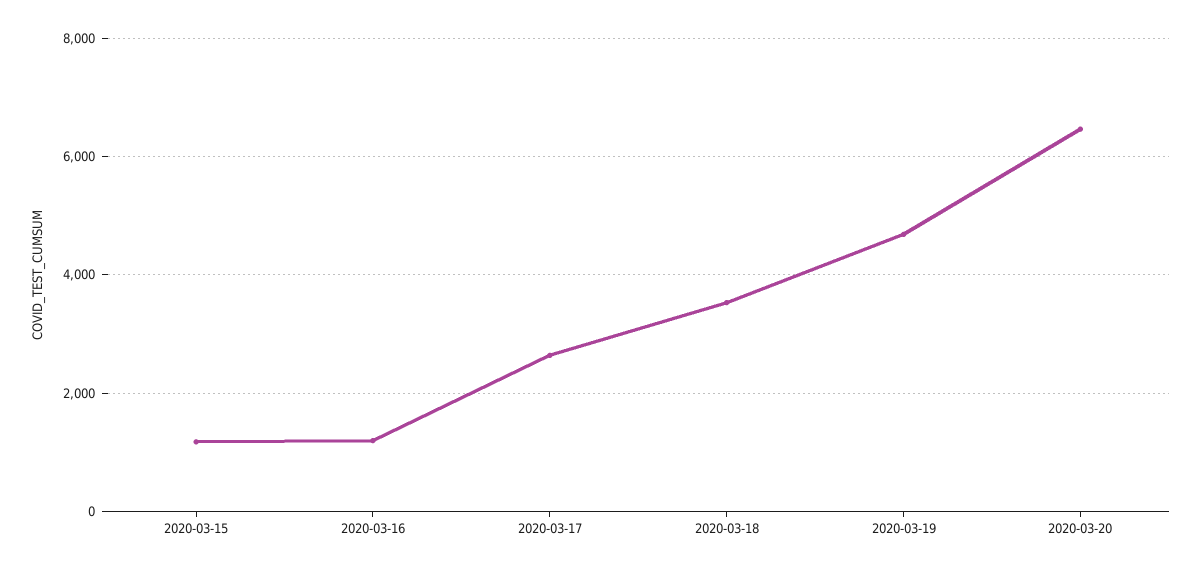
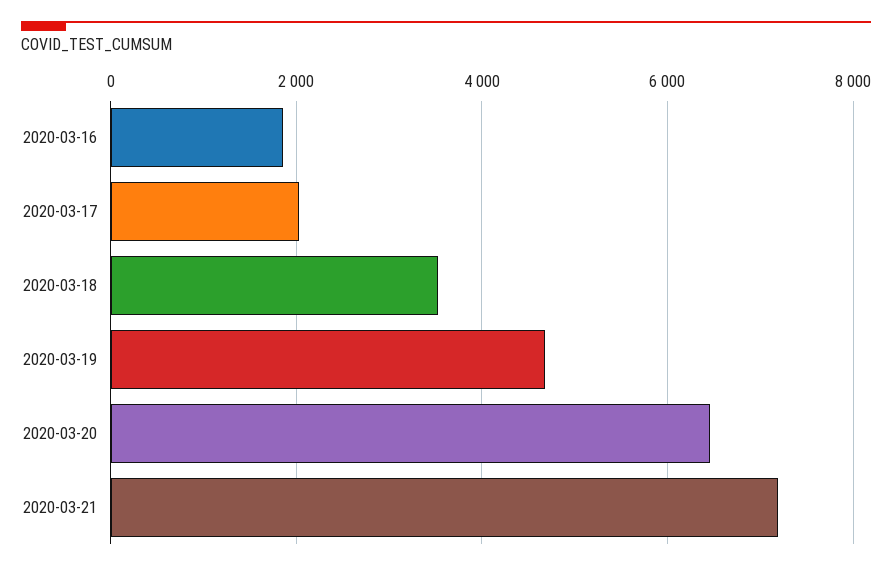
2020-03-15: 1200 -> none
2020-03-16: 1200 -> 1800
2020-03-17: 2600 -> 2000
2020-03-21: none -> 7200

